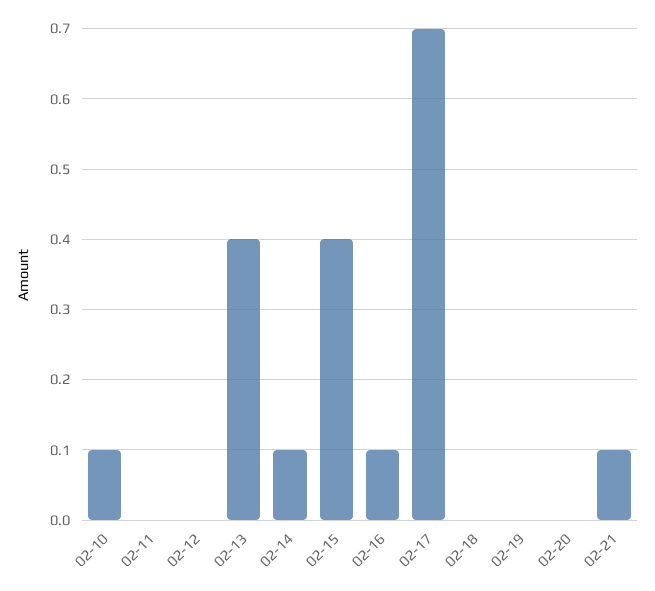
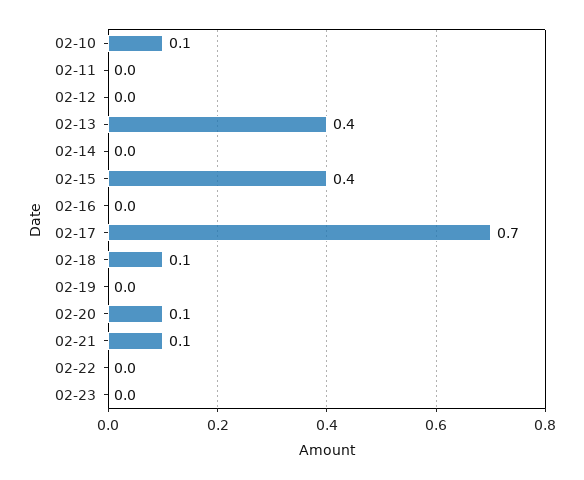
02-14: 0.1 -> 0
02-16: 0.1 -> 0
02-18: 0 -> 0.1
02-20: 0 -> 0.1
02-22: none -> 0
02-23: none -> 0

